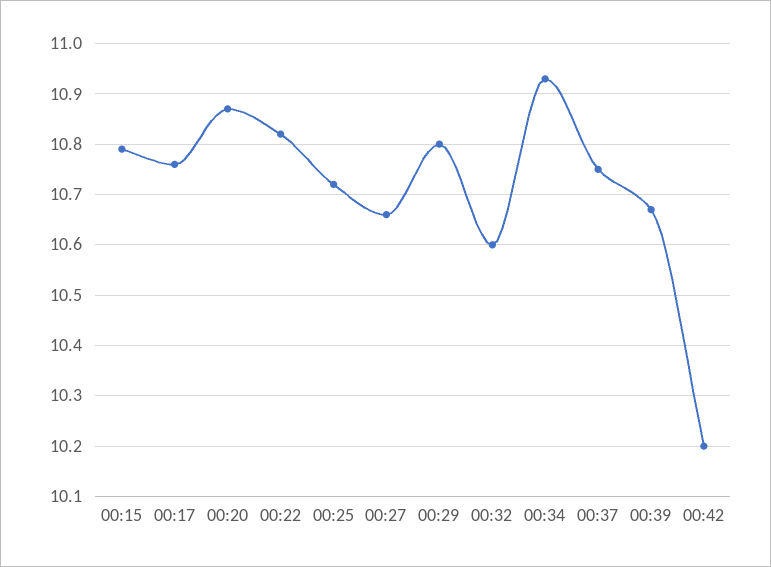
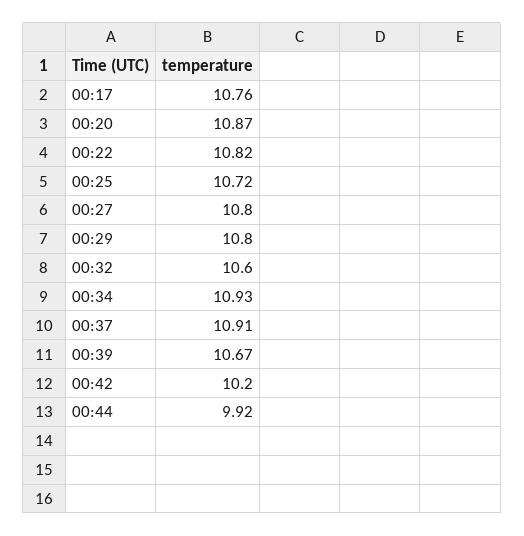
00:15: 10.8 -> none
00:27: 10.65 -> 10.8
00:37: 10.75 -> 10.91
00:44: none -> 9.92

